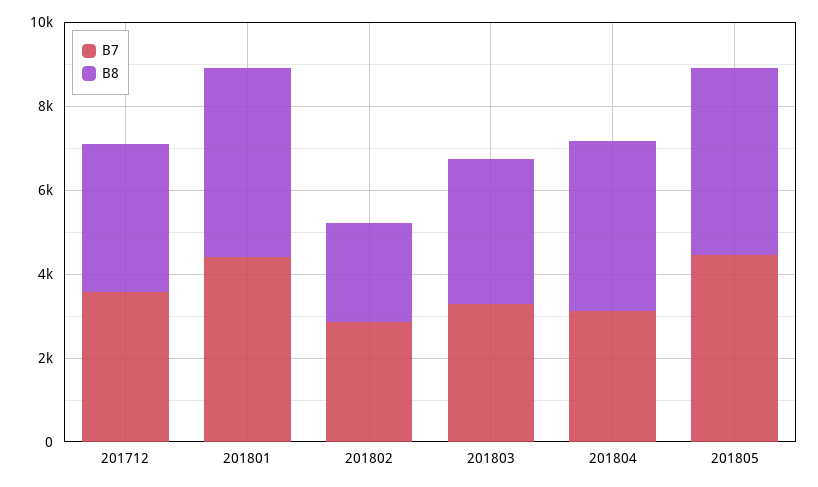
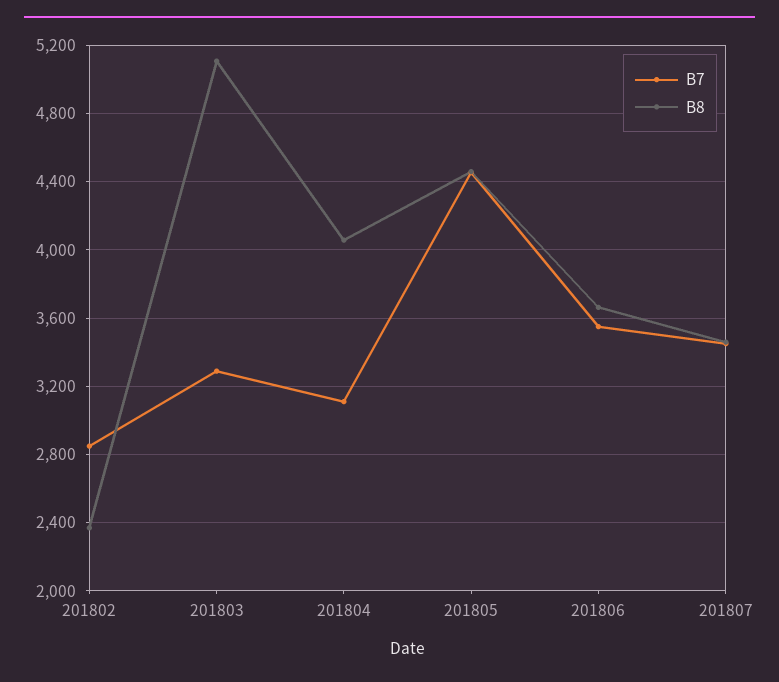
B7, 201712: 3500 -> none
B8, 201712: 3500 -> none
B7, 201801: 4500 -> none
B8, 201801: 4500 -> none
B8, 201803: 3500 -> 5100
B7, 201806: none -> 3550
B8, 201806: none -> 3650
B7, 201807: none -> 3450
B8, 201807: none -> 3450

